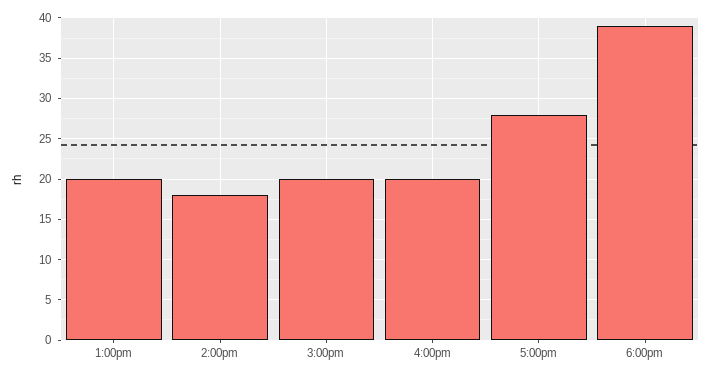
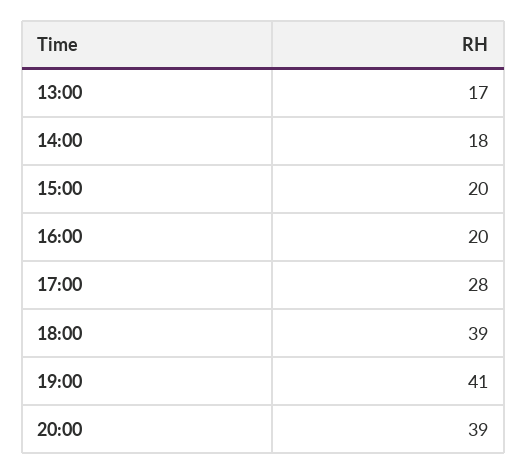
1:00pm: 20 -> 17
19:00: none -> 41
20:00: none -> 39

